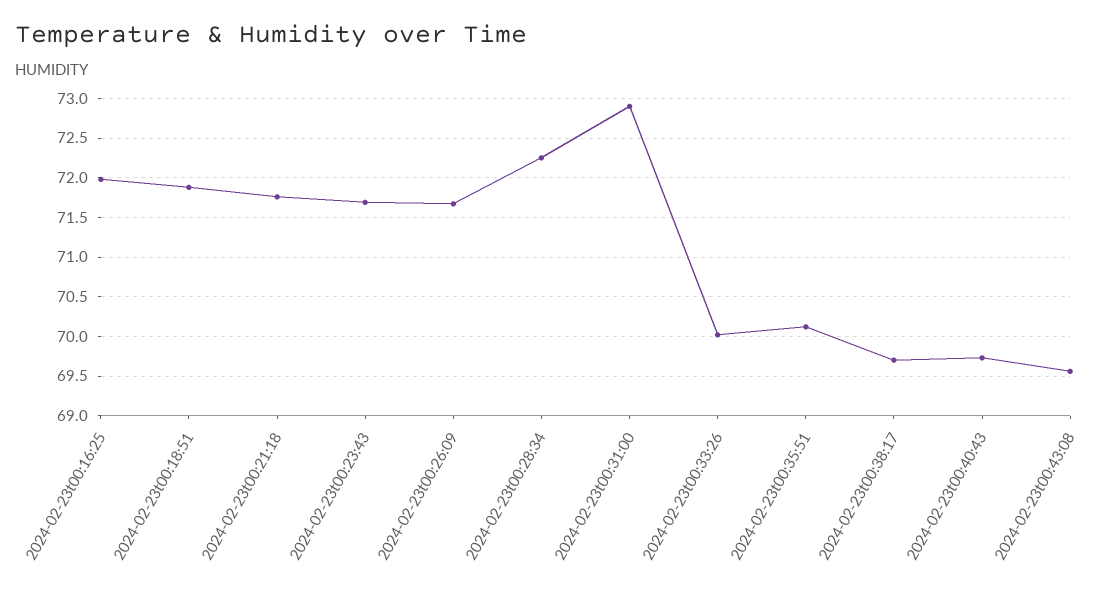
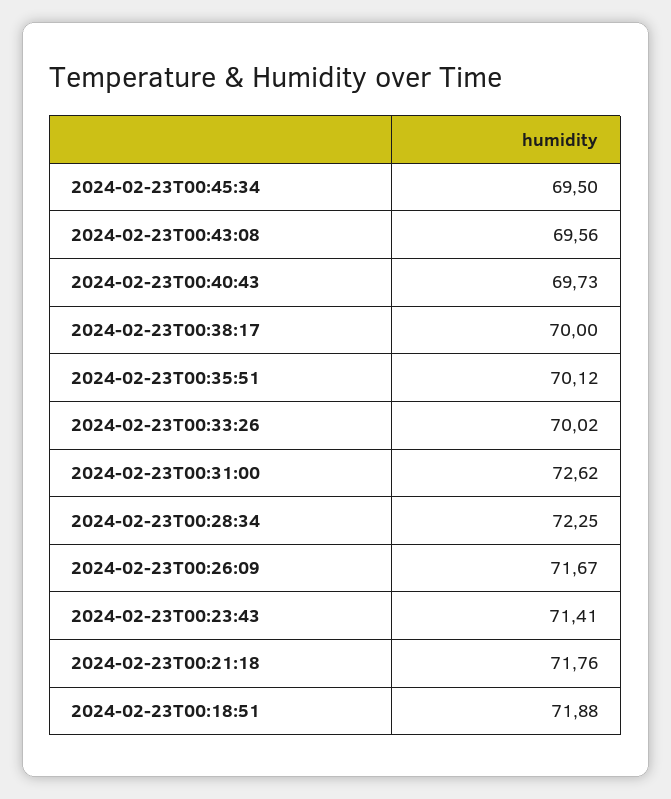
2024-02-23t00:16:25: 72 -> none
2024-02-23t00:23:43: 71.7 -> 71.41
2024-02-23t00:31:00: 72.9 -> 72.62
2024-02-23t00:38:17: 69.7 -> 70
2024-02-23T00:45:34: none -> 69.5

